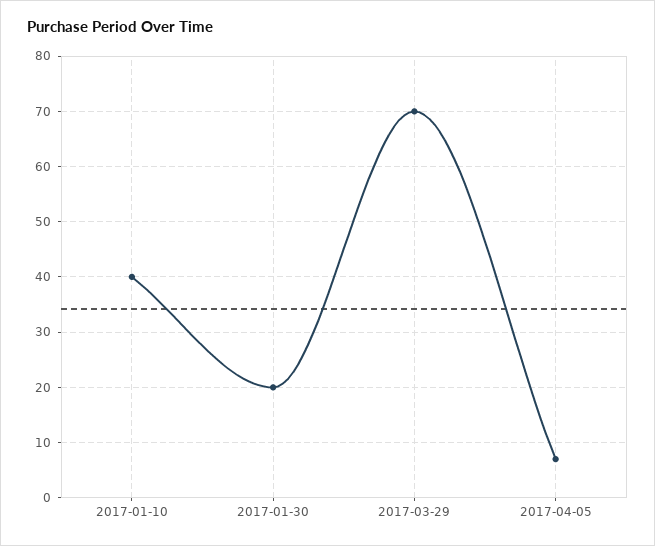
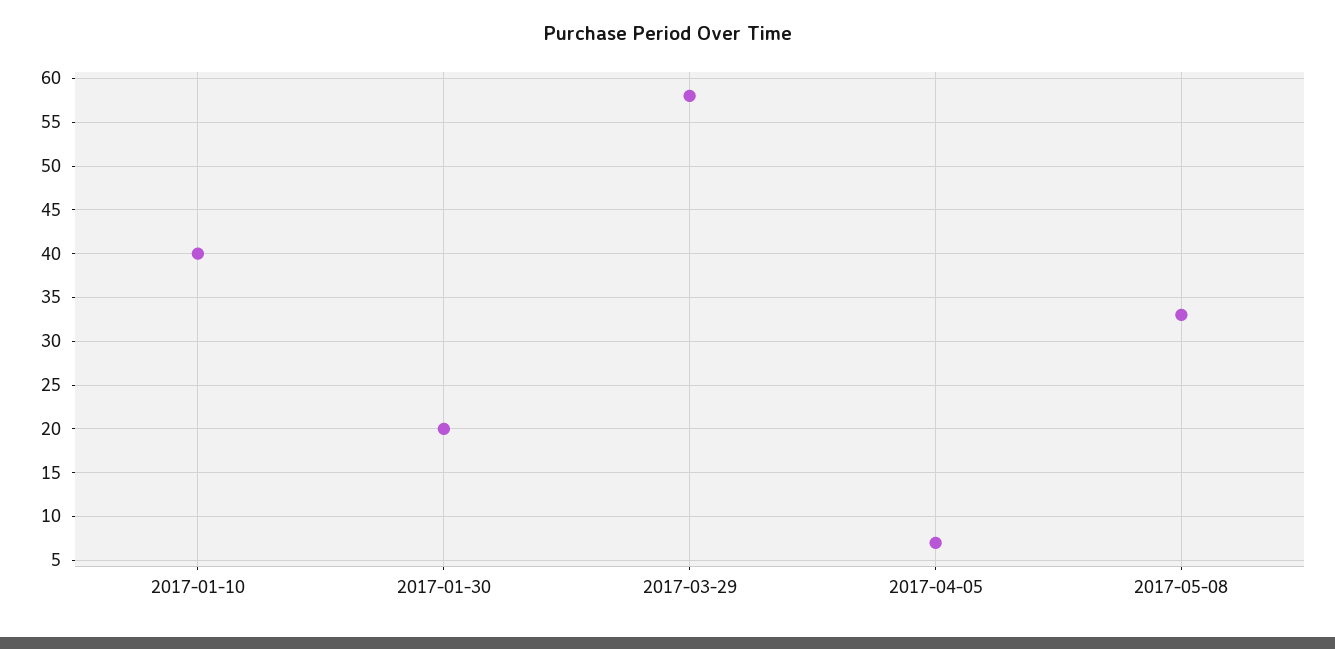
2017-03-29: 70 -> 58
2017-05-08: none -> 33

